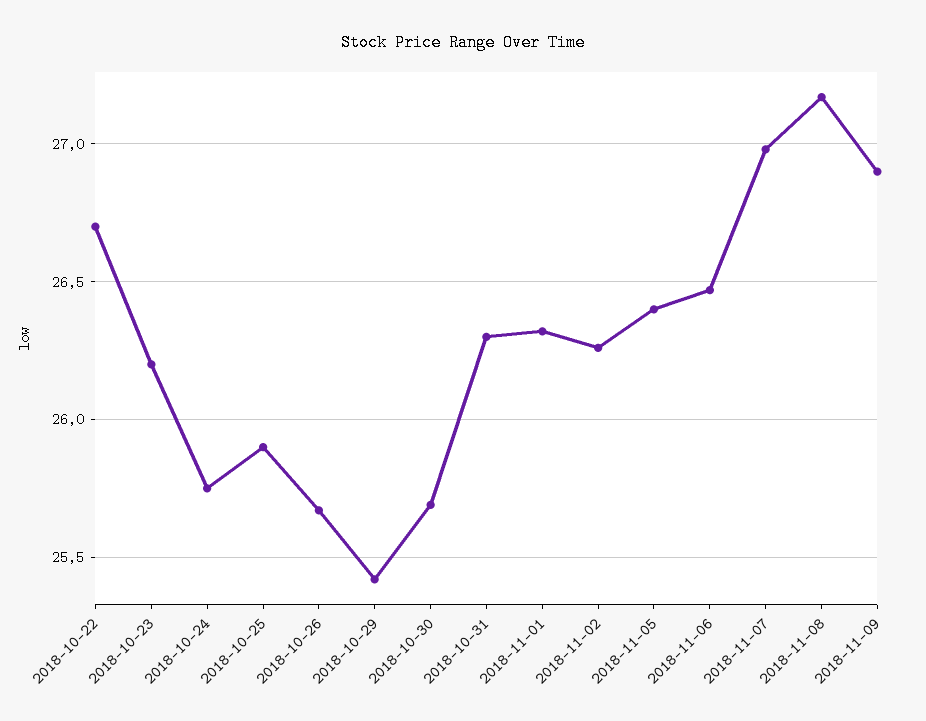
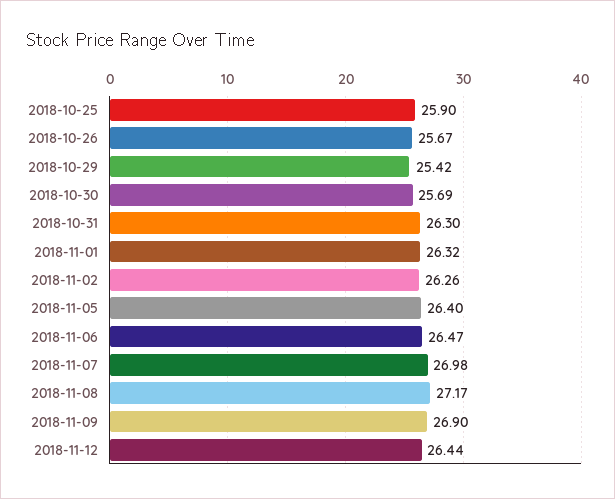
2018-10-22: 26.7 -> none
2018-10-23: 26.2 -> none
2018-10-24: 25.75 -> none
2018-11-12: none -> 26.44

